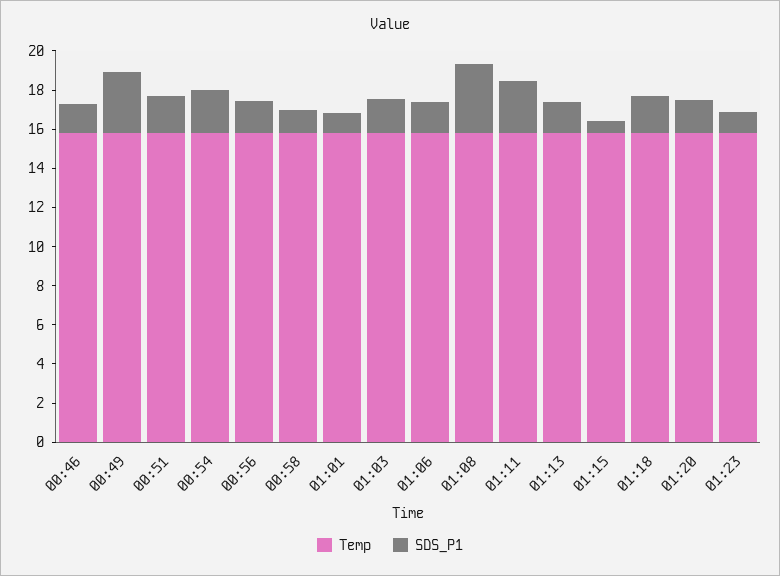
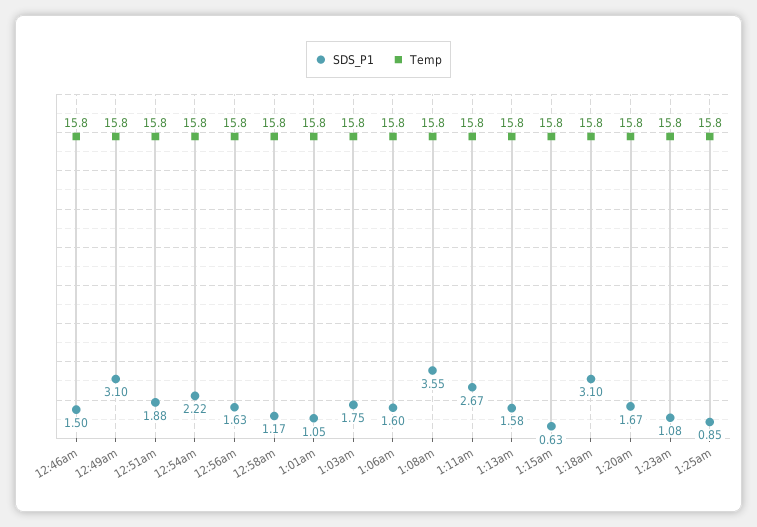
SDS_P1, 01:18: 2 -> 3.1
SDS_P1, 1:25am: none -> 0.85
Temp, 1:25am: none -> 15.8

